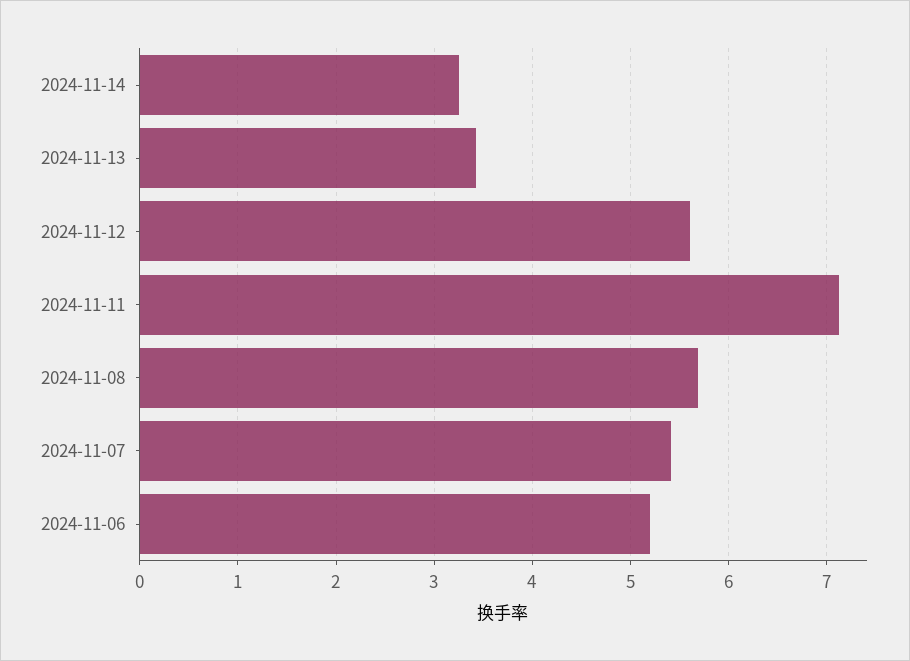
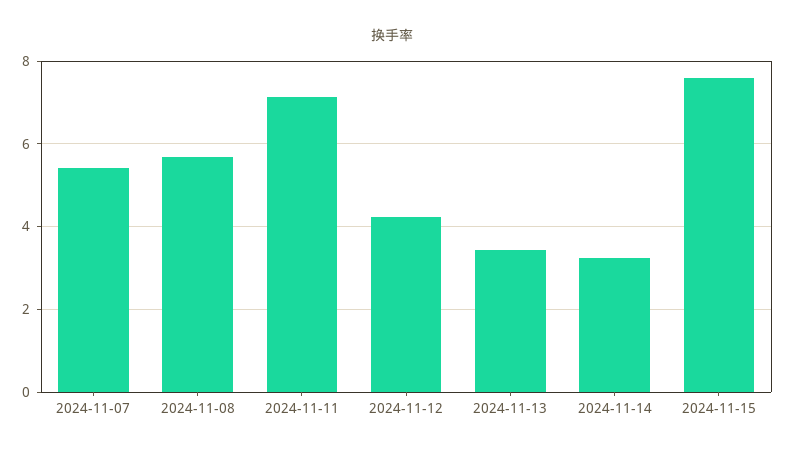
2024-11-12: 5.6 -> 4.2
2024-11-06: 5.2 -> none
2024-11-15: none -> 7.6

